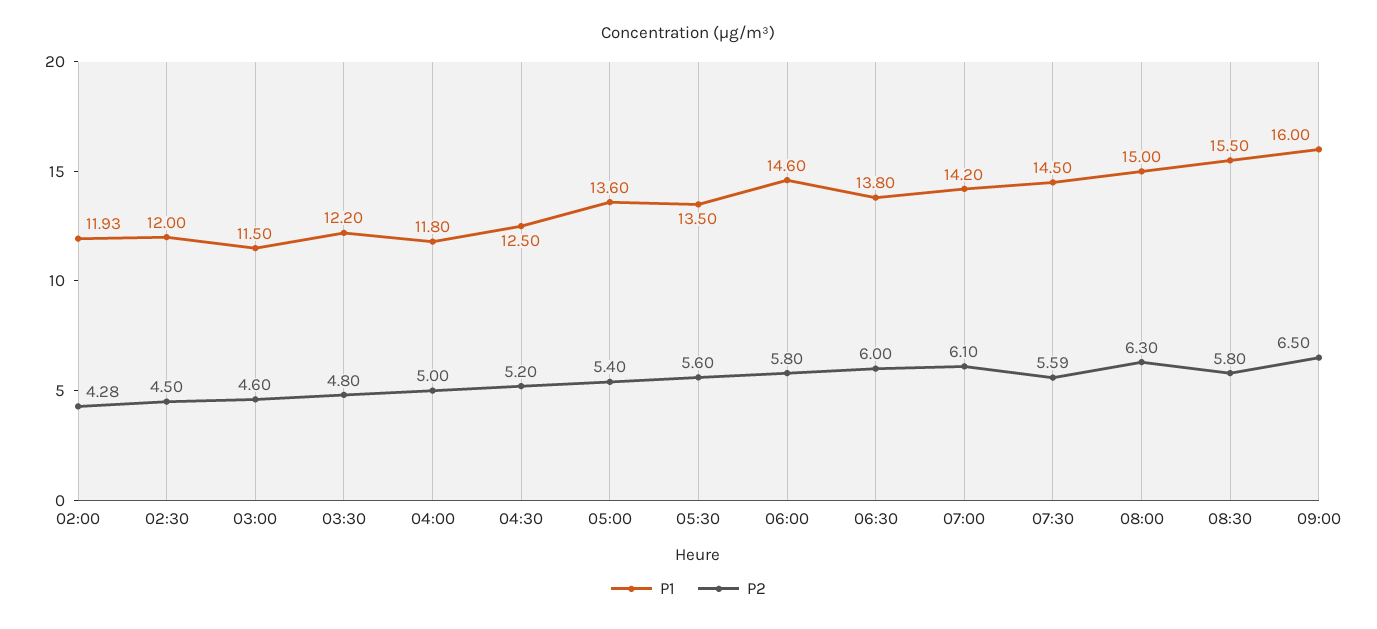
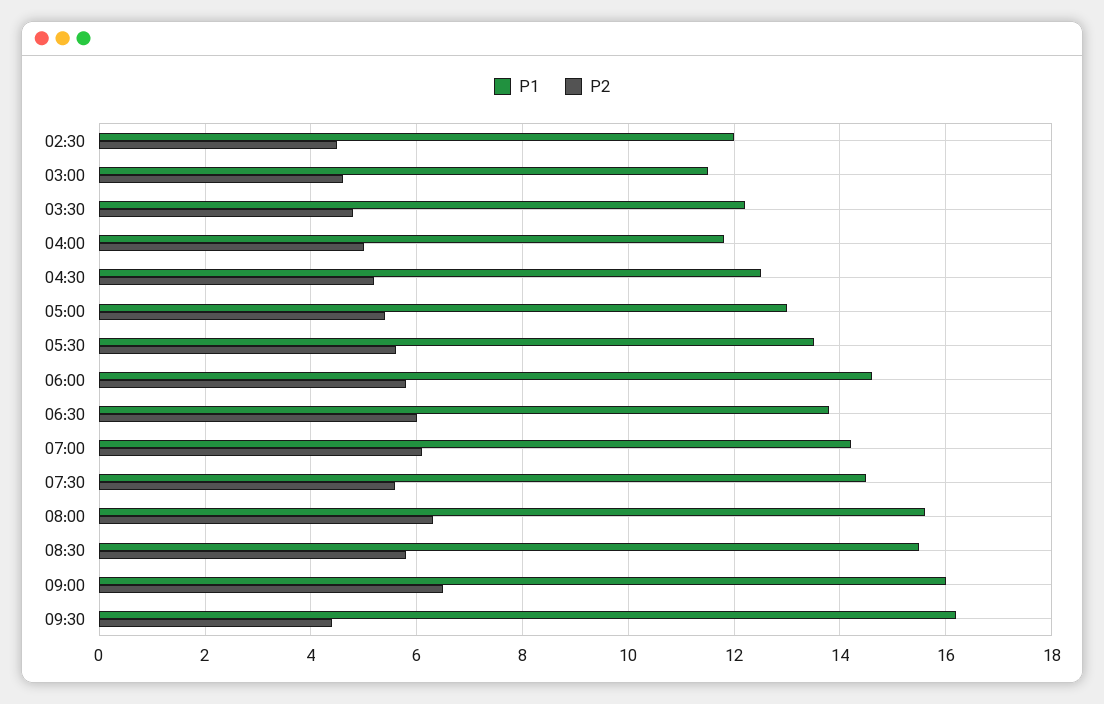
P1, 02:00: 11.93 -> none
P2, 02:00: 4.28 -> none
P1, 05:00: 13.6 -> 13
P1, 08:00: 15 -> 15.6
P1, 09:30: none -> 16.2
P2, 09:30: none -> 4.4

